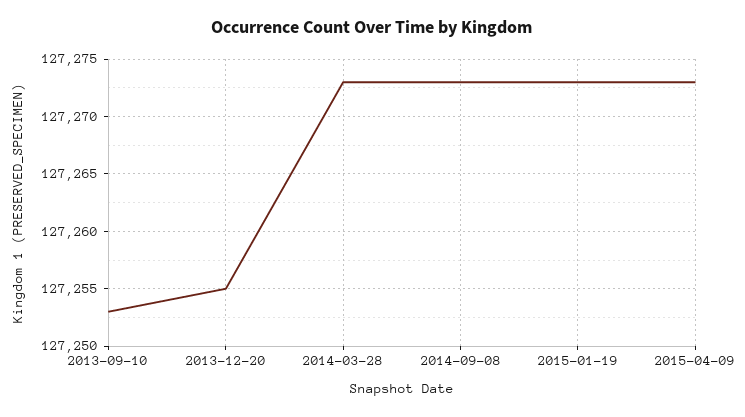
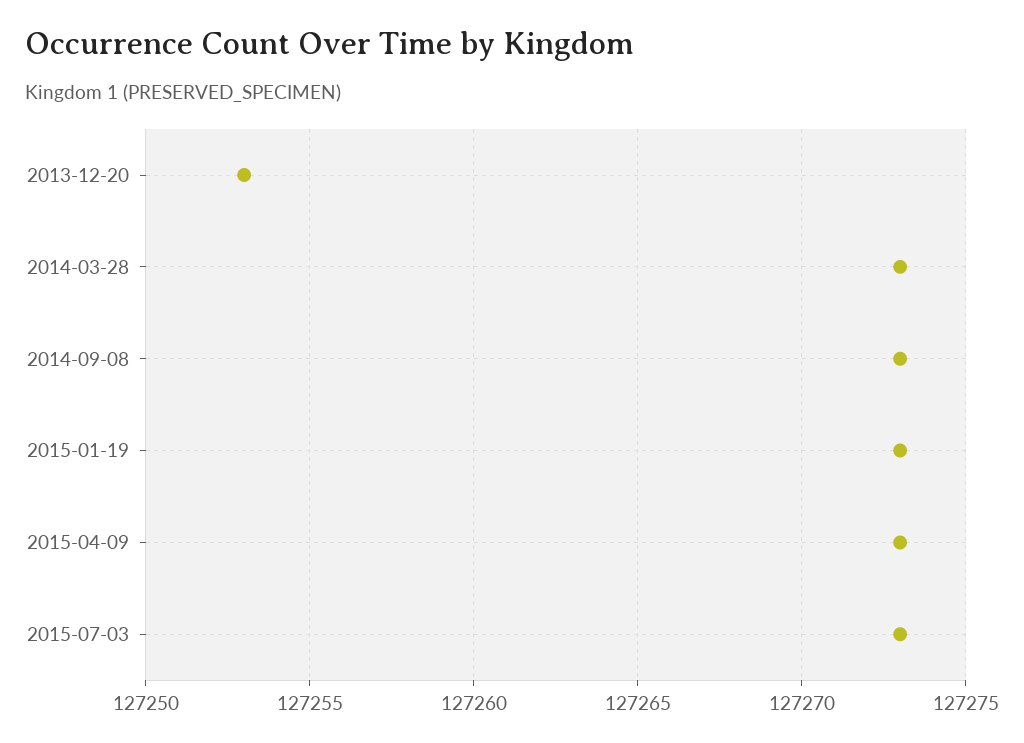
2013-09-10: 127253 -> none
2013-12-20: 127255 -> 127253
2015-07-03: none -> 127273

